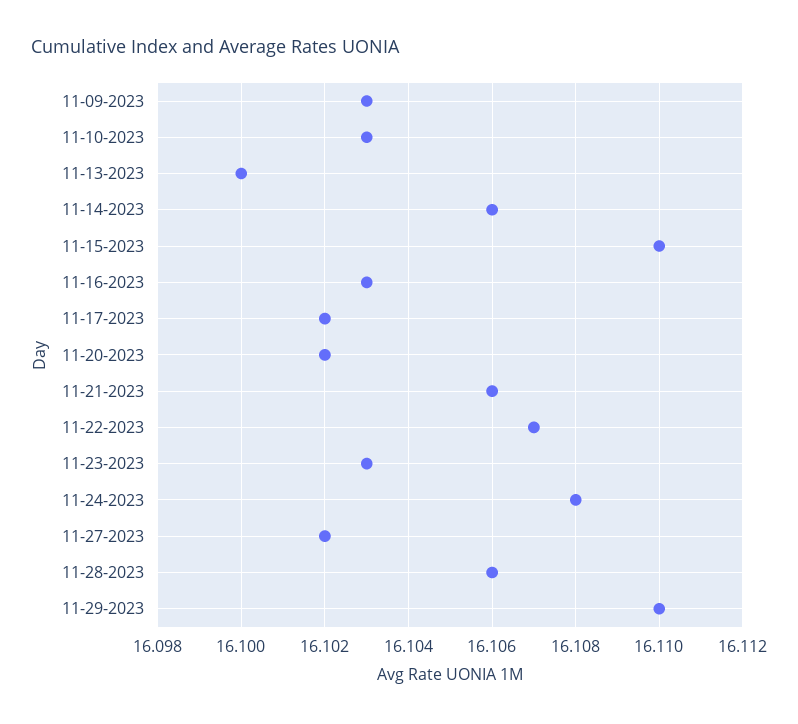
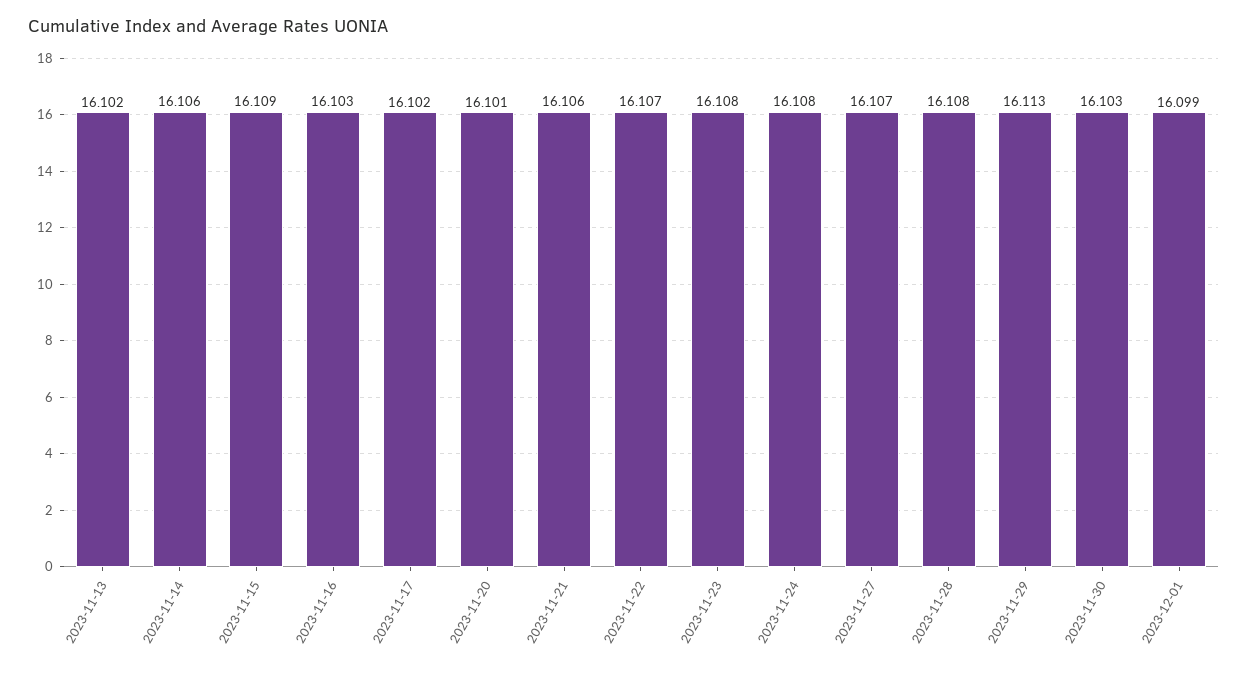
11-09-2023: 16.103 -> none
11-10-2023: 16.103 -> none
11-13-2023: 16.1 -> 16.102
11-15-2023: 16.11 -> 16.109
11-20-2023: 16.102 -> 16.101
11-23-2023: 16.103 -> 16.108
11-27-2023: 16.102 -> 16.107
11-28-2023: 16.106 -> 16.108
11-29-2023: 16.11 -> 16.113
2023-11-30: none -> 16.103
2023-12-01: none -> 16.099

